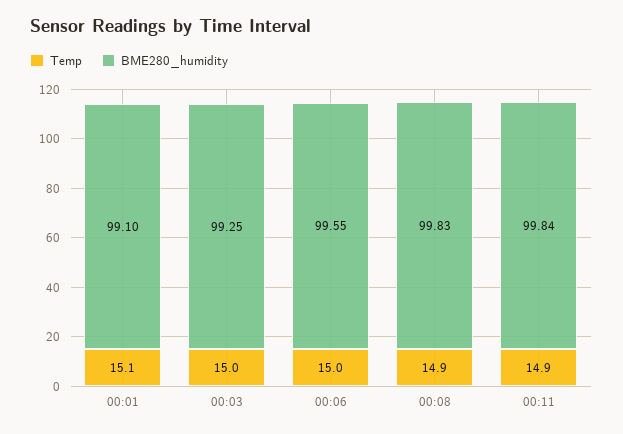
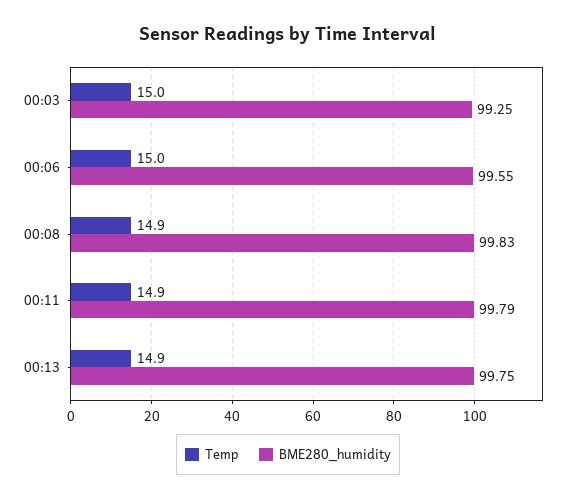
Temp, 00:01: 15.1 -> none
BME280_humidity, 00:01: 99.1 -> none
BME280_humidity, 00:11: 99.84 -> 99.79
Temp, 00:13: none -> 14.9
BME280_humidity, 00:13: none -> 99.75

